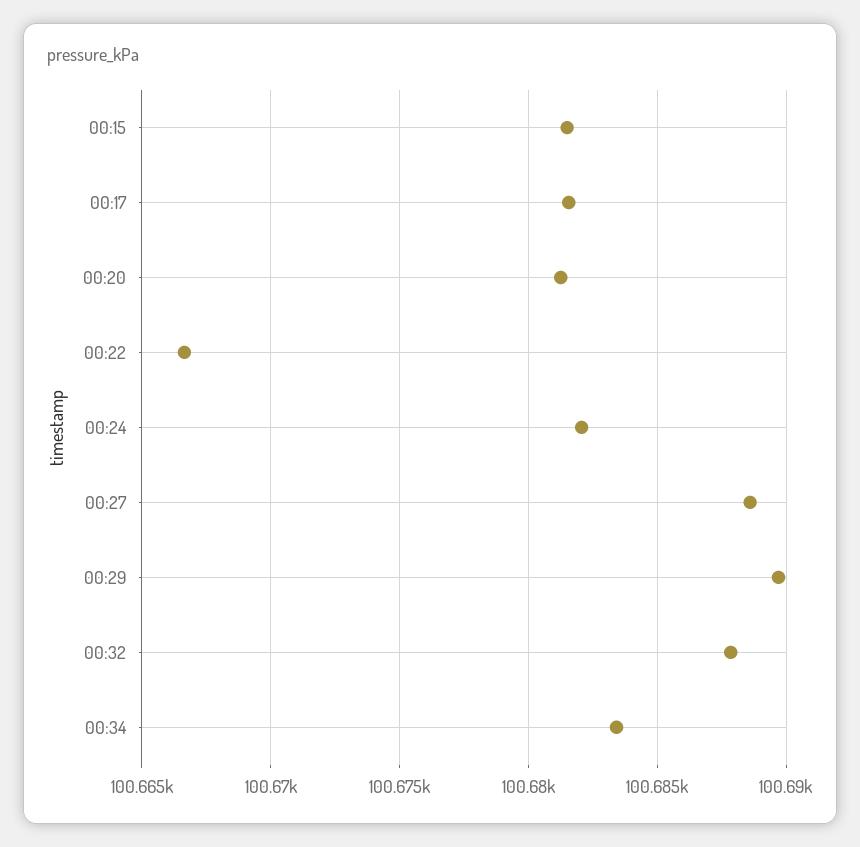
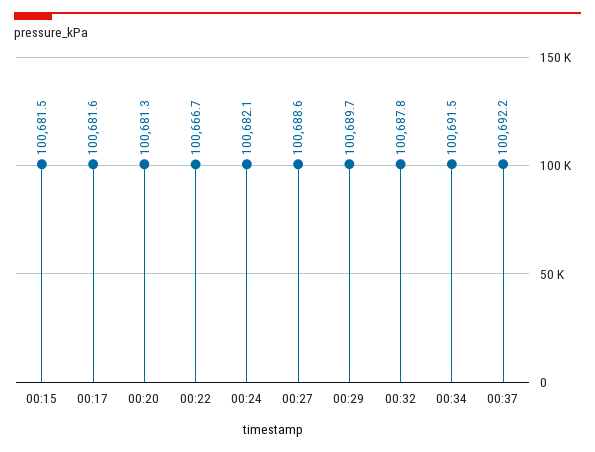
00:34: 100683.5 -> 100691.5
00:37: none -> 100692.2

